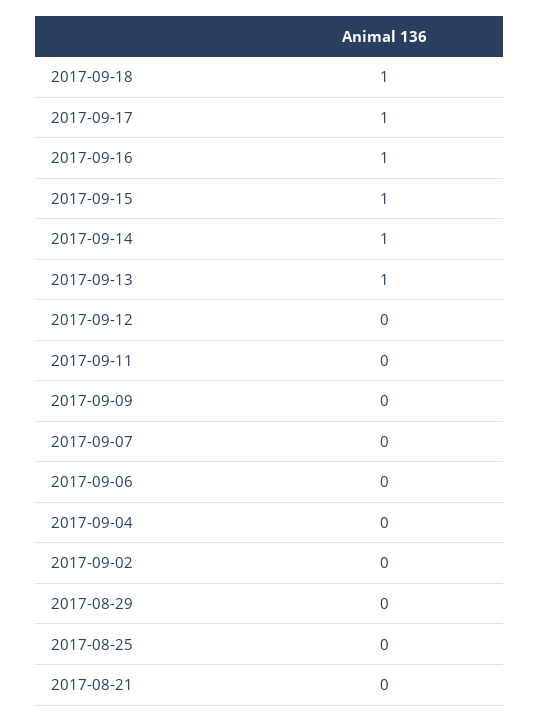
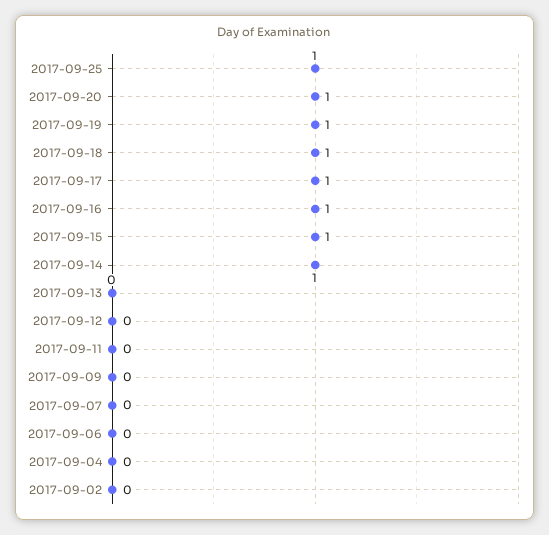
2017-09-13: 1 -> 0
2017-08-29: 0 -> none
2017-08-25: 0 -> none
2017-08-21: 0 -> none
2017-09-25: none -> 1
2017-09-20: none -> 1
2017-09-19: none -> 1

